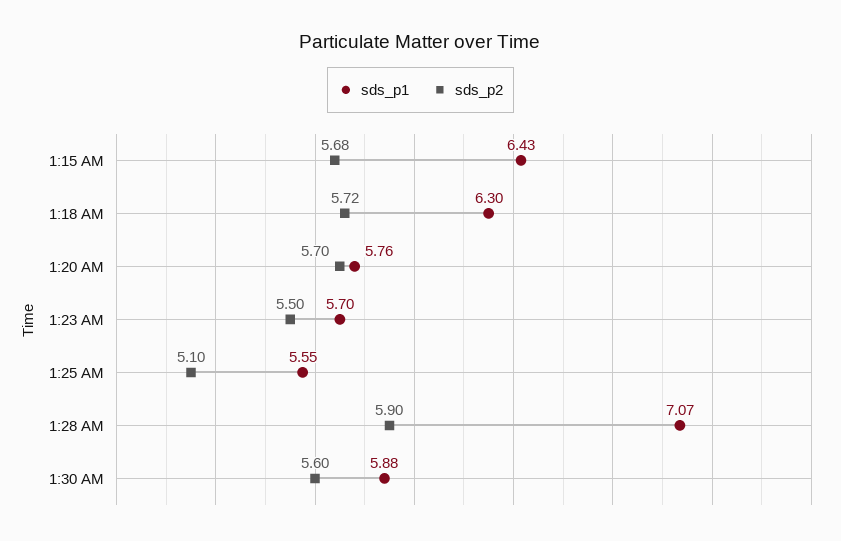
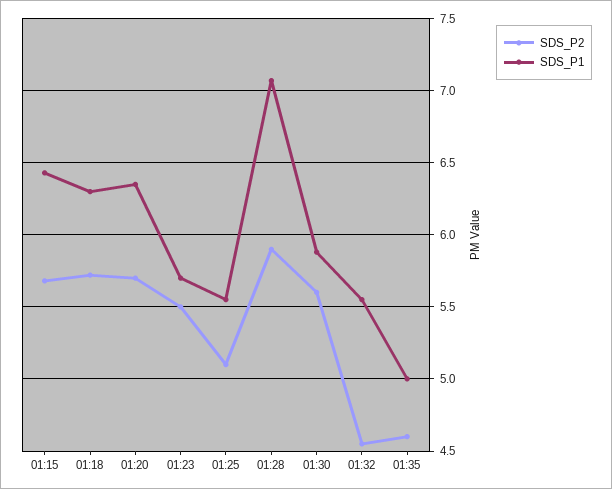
sds_p1, 1:20 AM: 5.76 -> 6.35
sds_p2, 01:32: none -> 4.55
sds_p1, 01:32: none -> 5.55
sds_p2, 01:35: none -> 4.6
sds_p1, 01:35: none -> 5

